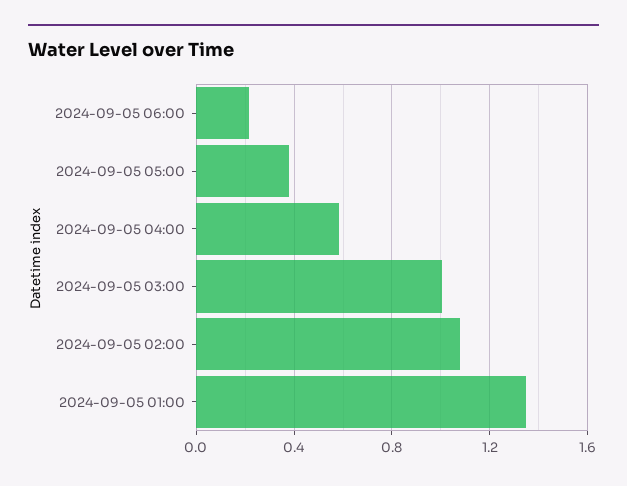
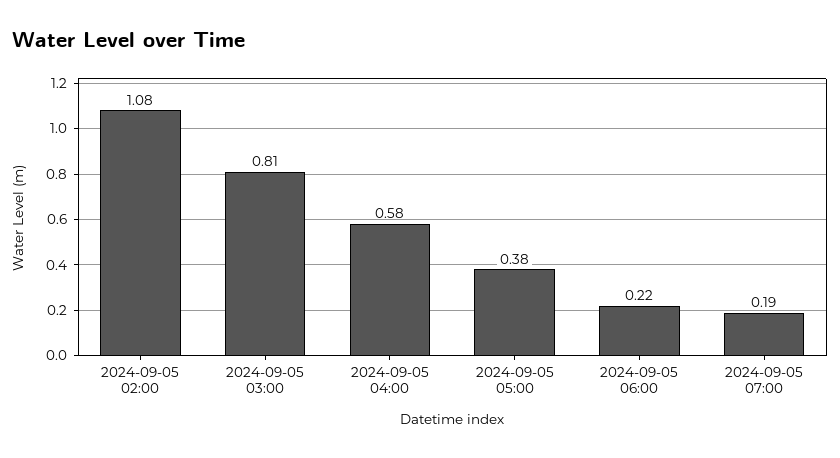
2024-09-05 03:00: 1 -> 0.81
2024-09-05 01:00: 1.35 -> none
2024-09-05 07:00: none -> 0.19

